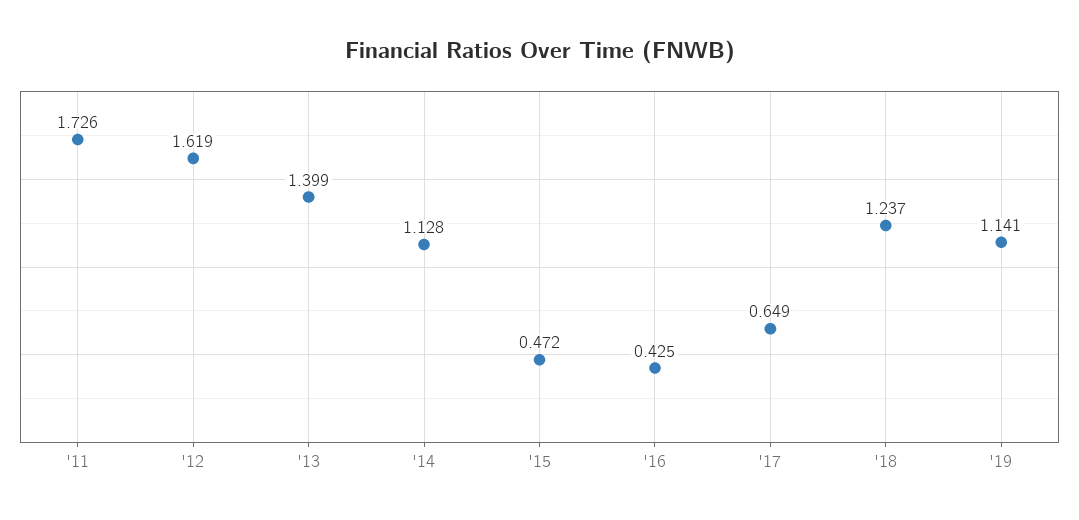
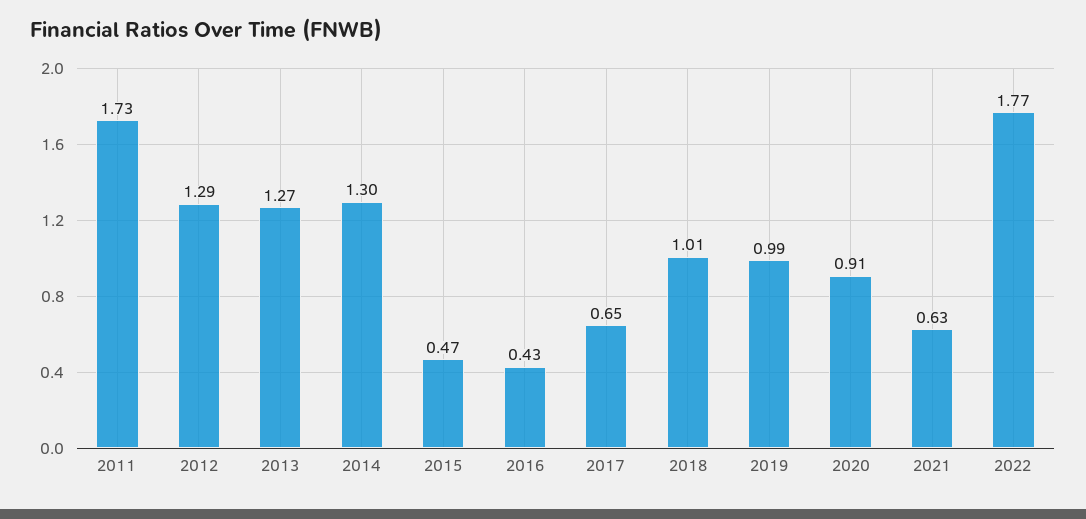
'12: 1.619 -> 1.29
'13: 1.399 -> 1.27
'14: 1.128 -> 1.3
'18: 1.237 -> 1.01
'19: 1.141 -> 0.99
2020: none -> 0.91
2021: none -> 0.63
2022: none -> 1.77

